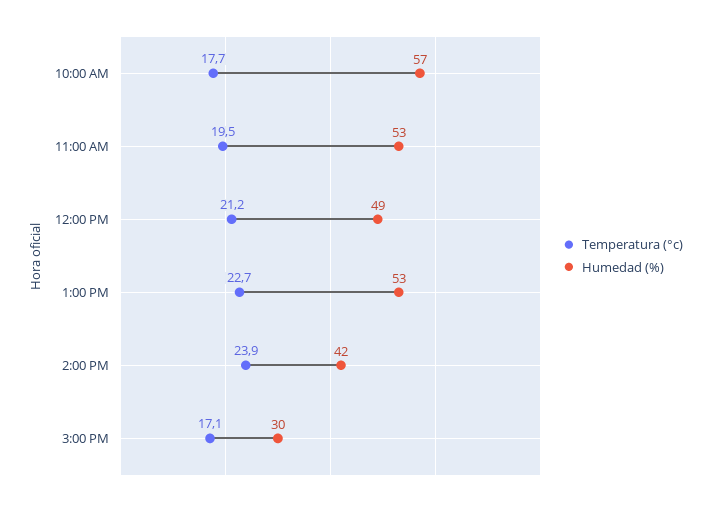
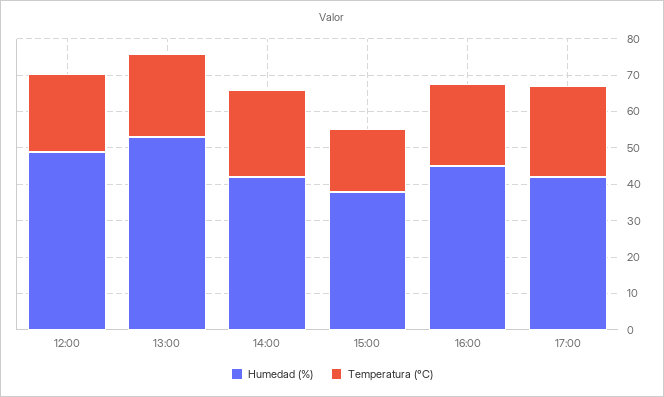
Temperatura (°c), 10:00 AM: 17.7 -> none
Humedad (%), 10:00 AM: 57 -> none
Temperatura (°c), 11:00 AM: 19.5 -> none
Humedad (%), 11:00 AM: 53 -> none
Humedad (%), 3:00 PM: 30 -> 37.5
Humedad (%), 16:00: none -> 45
Temperatura (°c), 16:00: none -> 22.5
Humedad (%), 17:00: none -> 42.5
Temperatura (°c), 17:00: none -> 25

